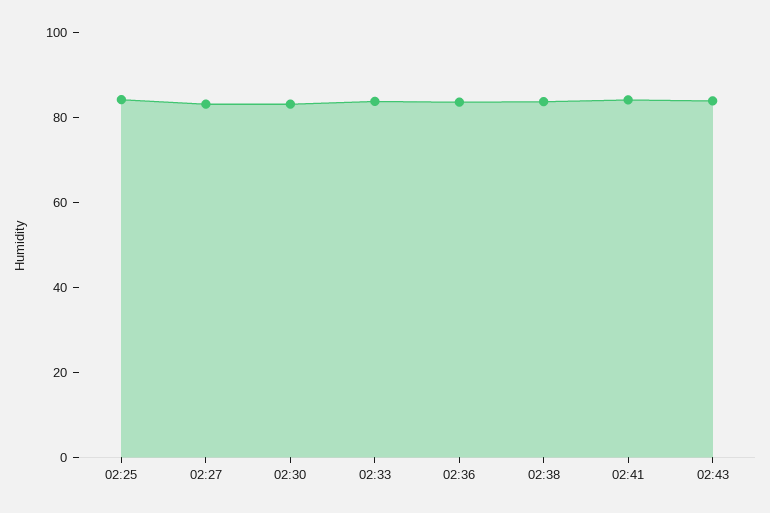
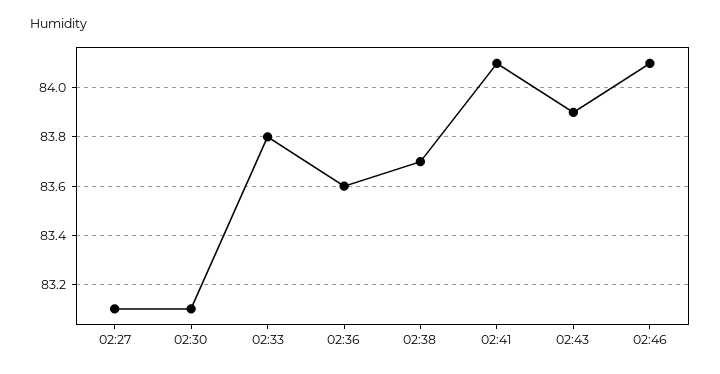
02:25: 85 -> none
02:46: none -> 84.1

